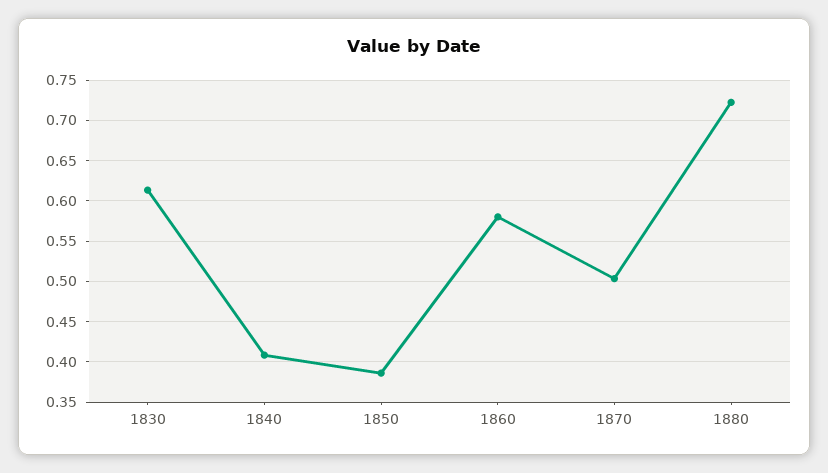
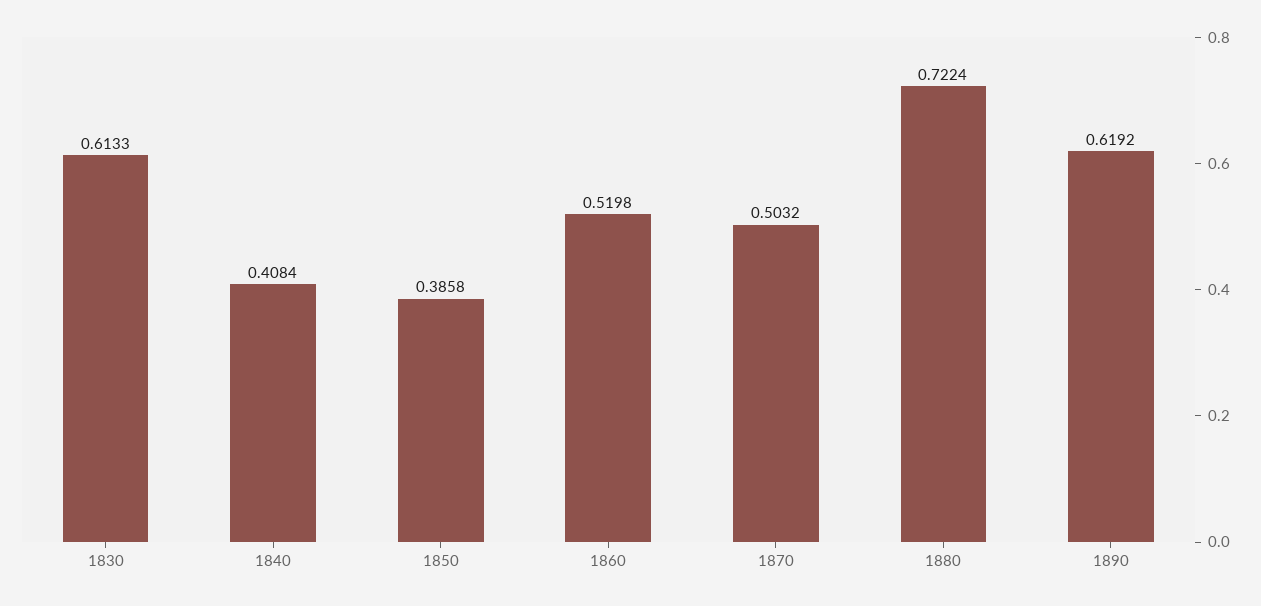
1860: 0.58 -> 0.5198
1890: none -> 0.6192

